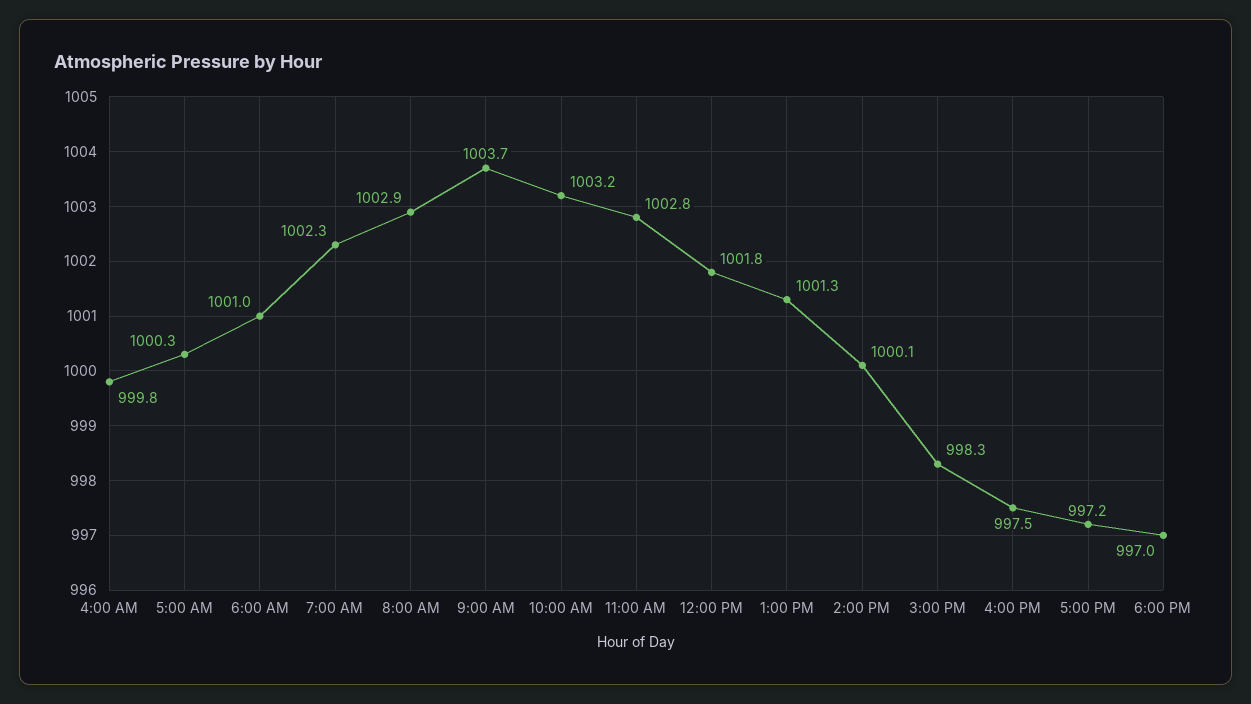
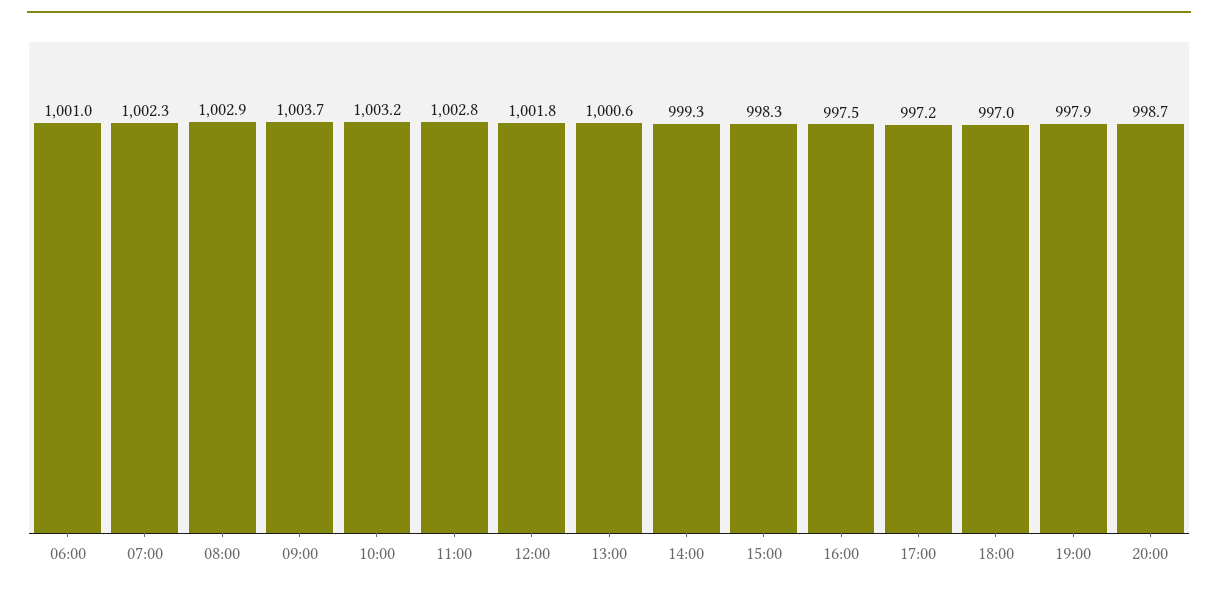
4:00 AM: 999.8 -> none
5:00 AM: 1000.3 -> none
1:00 PM: 1001.3 -> 1000.6
2:00 PM: 1000.1 -> 999.3
19:00: none -> 997.9
20:00: none -> 998.7

